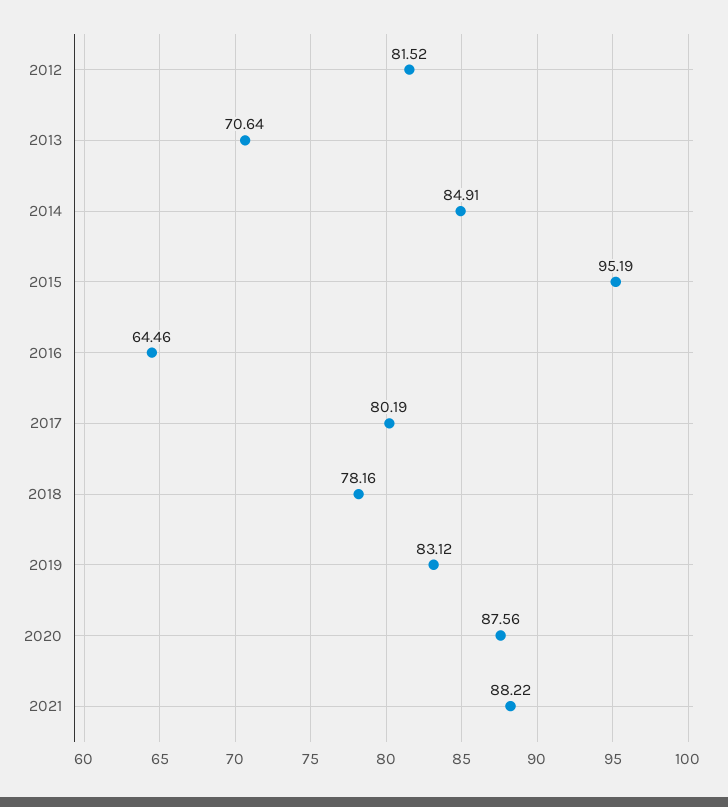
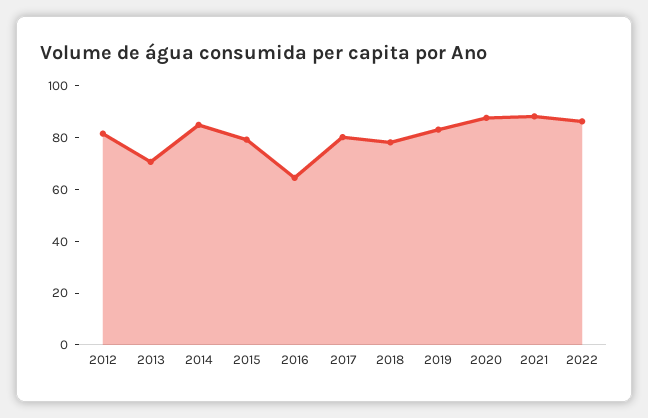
2015: 95.19 -> 80
2022: none -> 85

